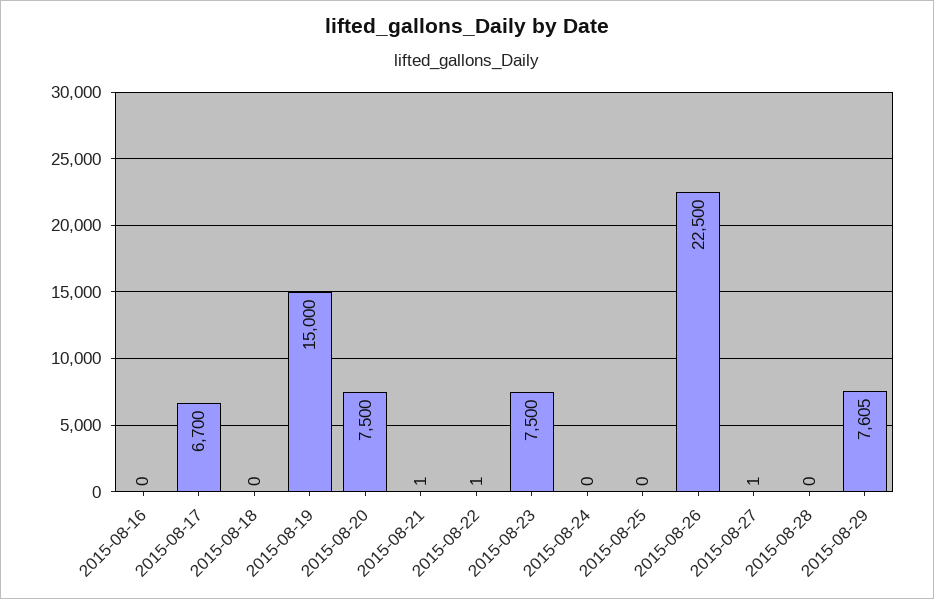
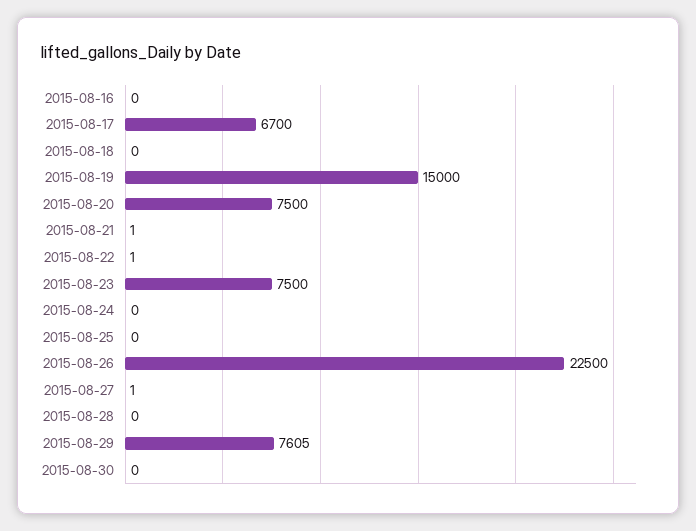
2015-08-30: none -> 0

